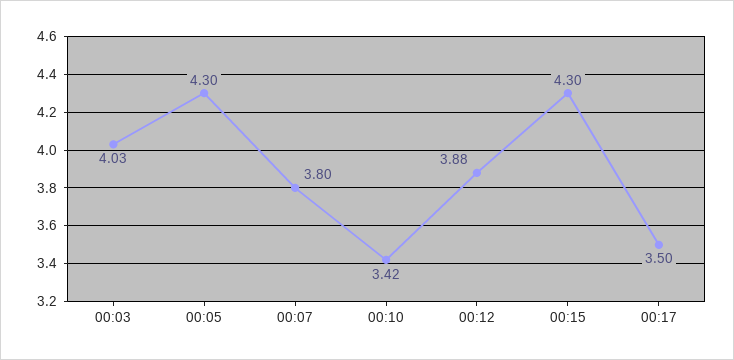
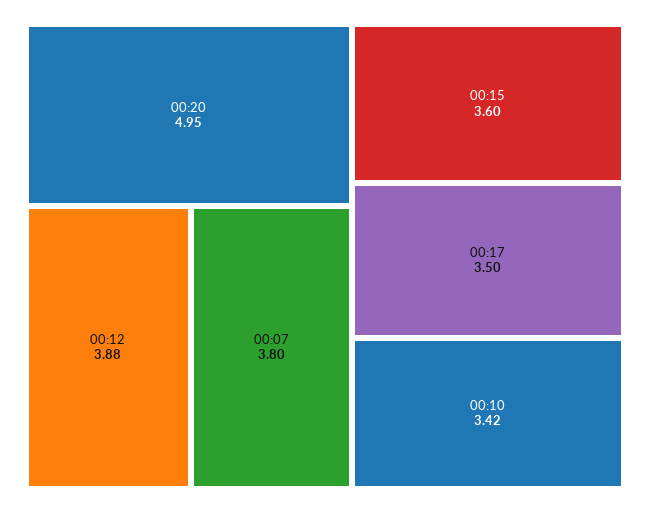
00:03: 4.03 -> none
00:05: 4.3 -> none
00:15: 4.3 -> 3.6
00:20: none -> 4.95

